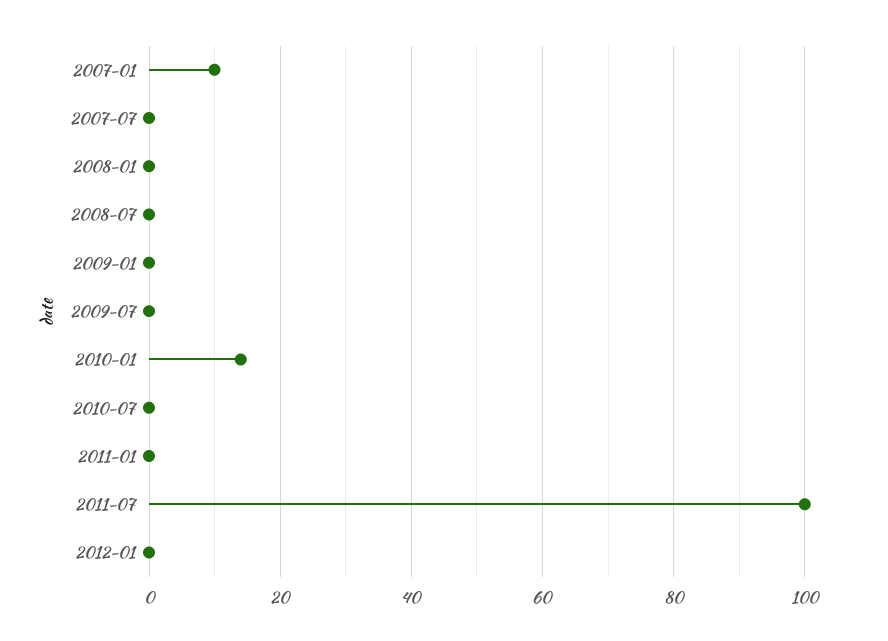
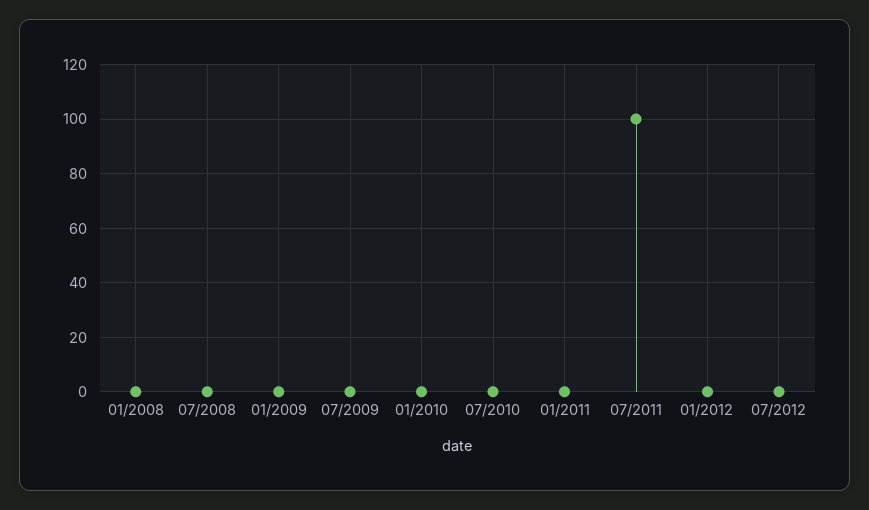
2007-01: 10 -> none
2007-07: 0 -> none
2010-01: 15 -> 0
07/2012: none -> 0

